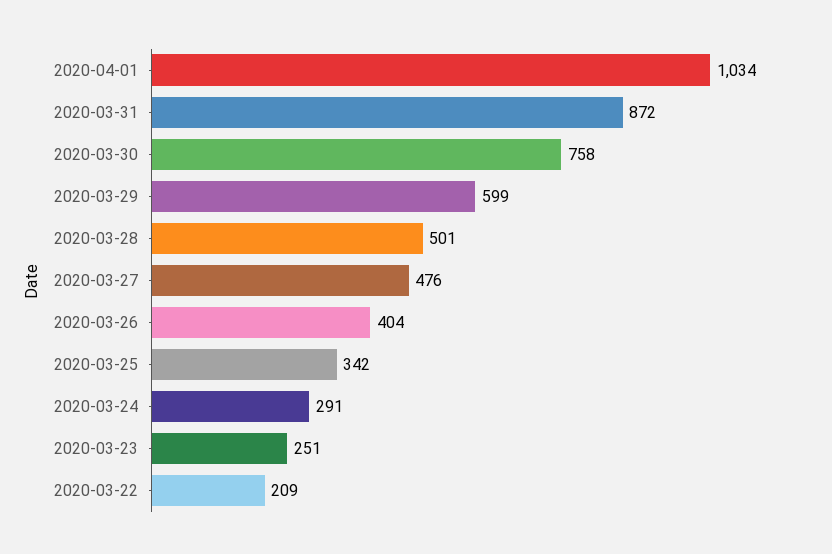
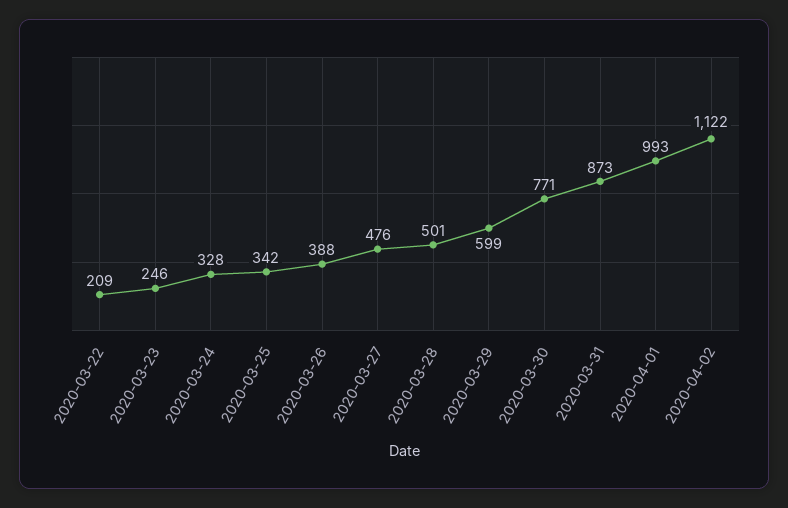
2020-04-01: 1034 -> 993
2020-03-31: 872 -> 873
2020-03-30: 758 -> 771
2020-03-26: 404 -> 388
2020-03-24: 291 -> 328
2020-03-23: 251 -> 246
2020-04-02: none -> 1122

